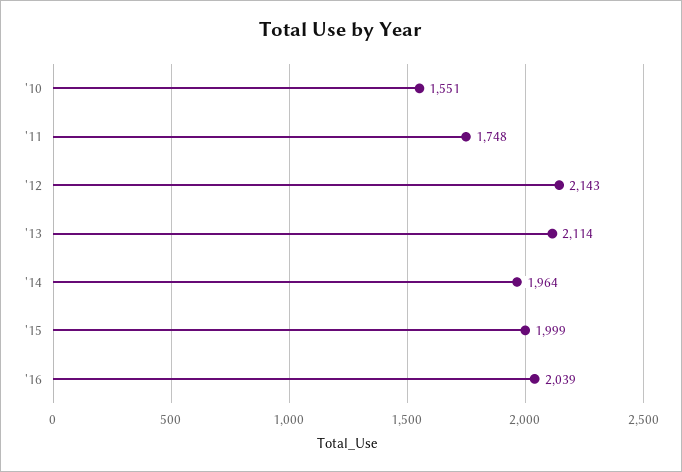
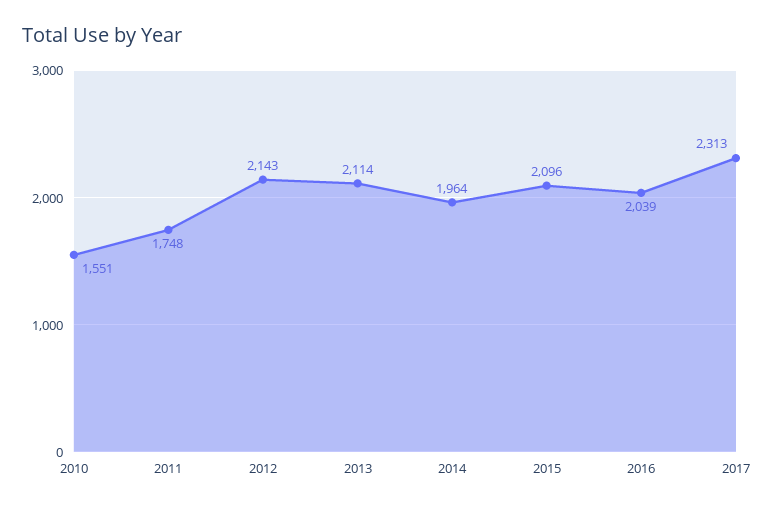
'15: 1999 -> 2096
2017: none -> 2313

